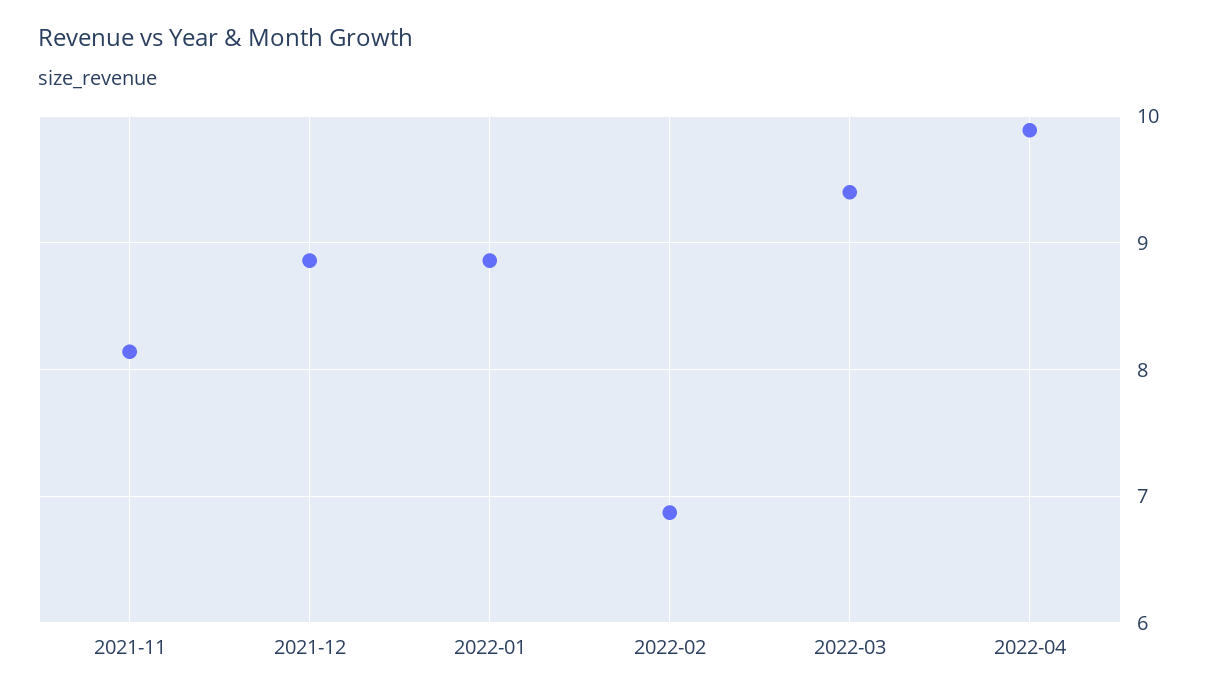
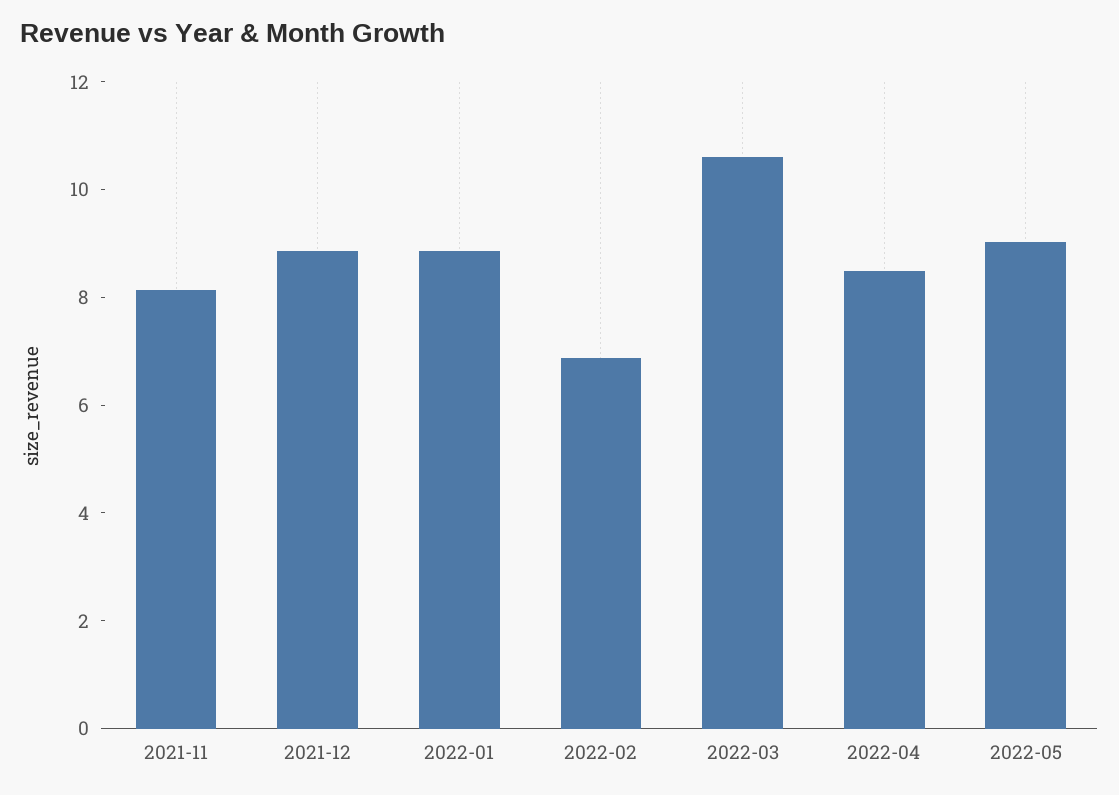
2022-03: 9.4 -> 10.5
2022-04: 9.9 -> 8.5
2022-05: none -> 9

